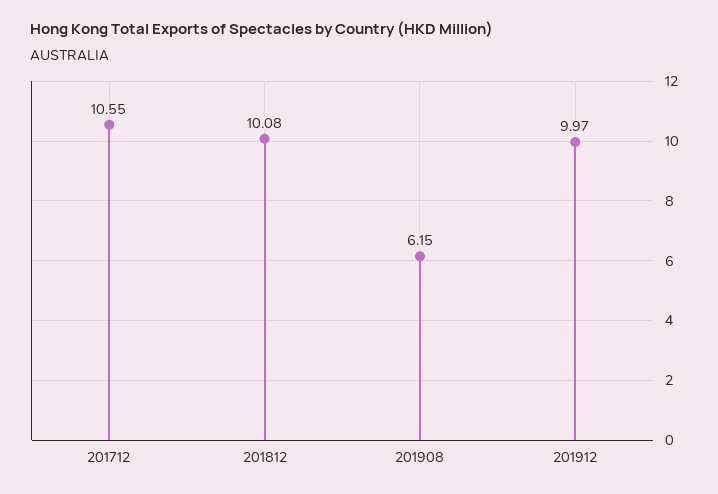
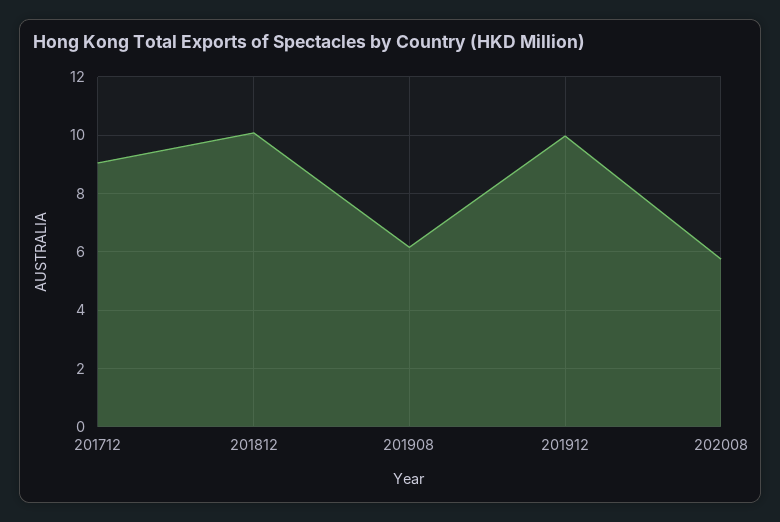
201712: 10.55 -> 9
202008: none -> 5.75

